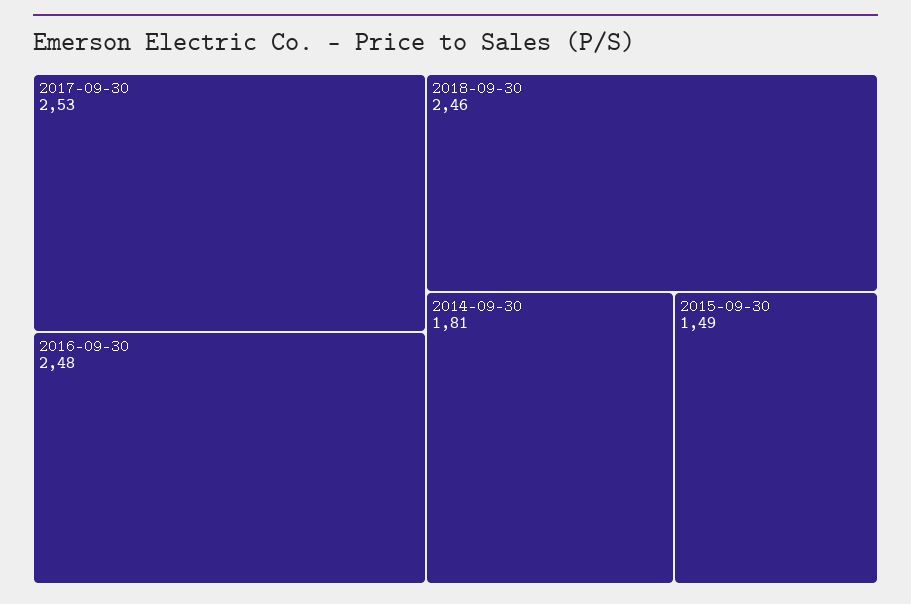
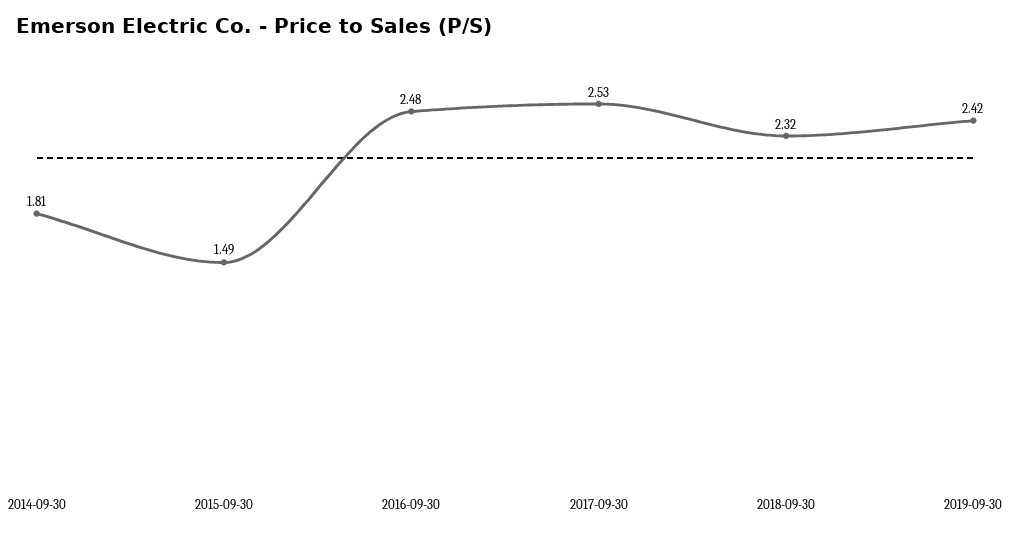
2018-09-30: 2.46 -> 2.32
2019-09-30: none -> 2.42

